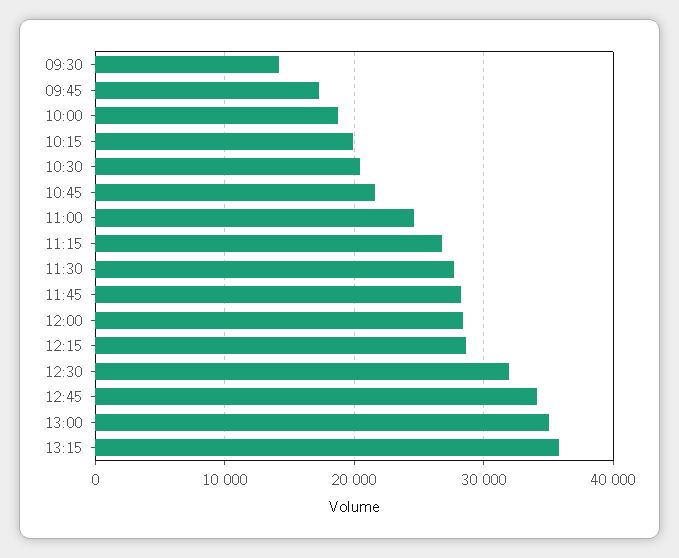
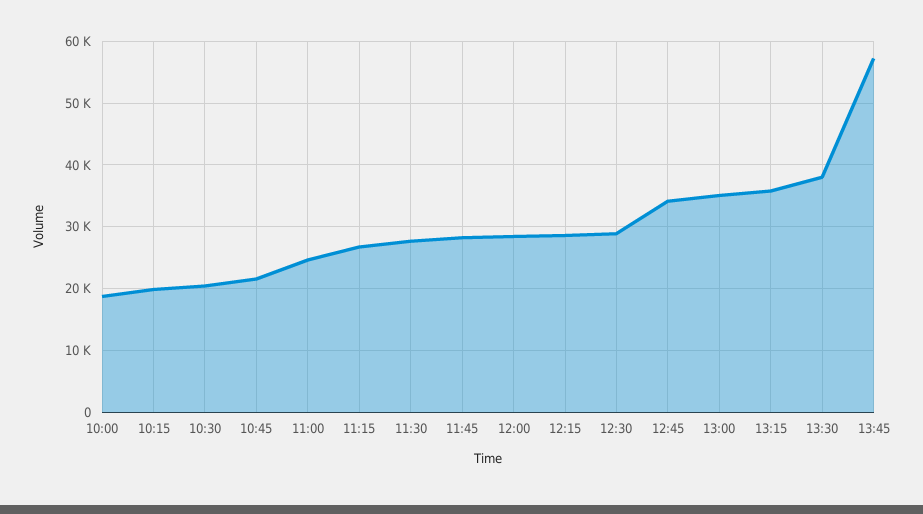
09:30: 14000 -> none
09:45: 17000 -> none
12:30: 32000 -> 29000
13:30: none -> 38000
13:45: none -> 57000

